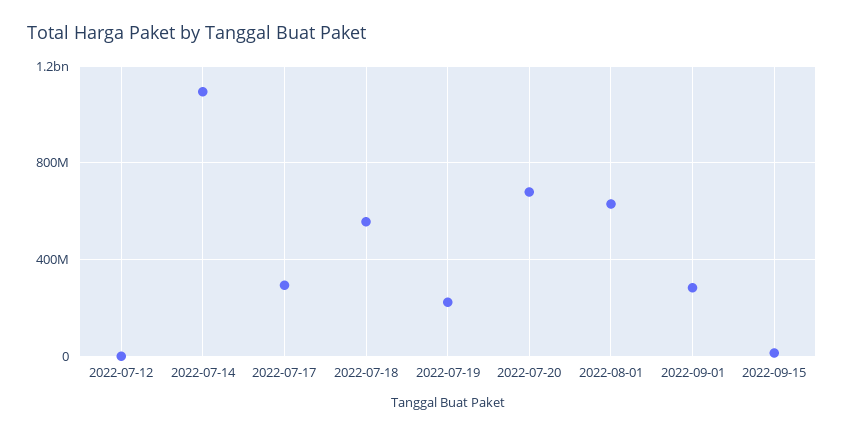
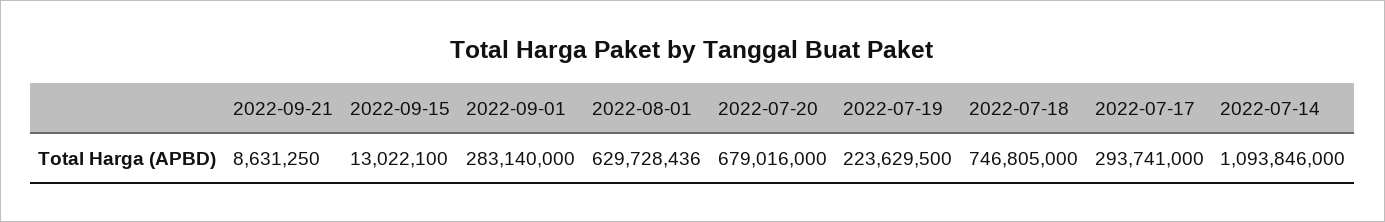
2022-07-12: 0 -> none
2022-07-18: 550000000 -> 746805000
2022-09-21: none -> 8631250

